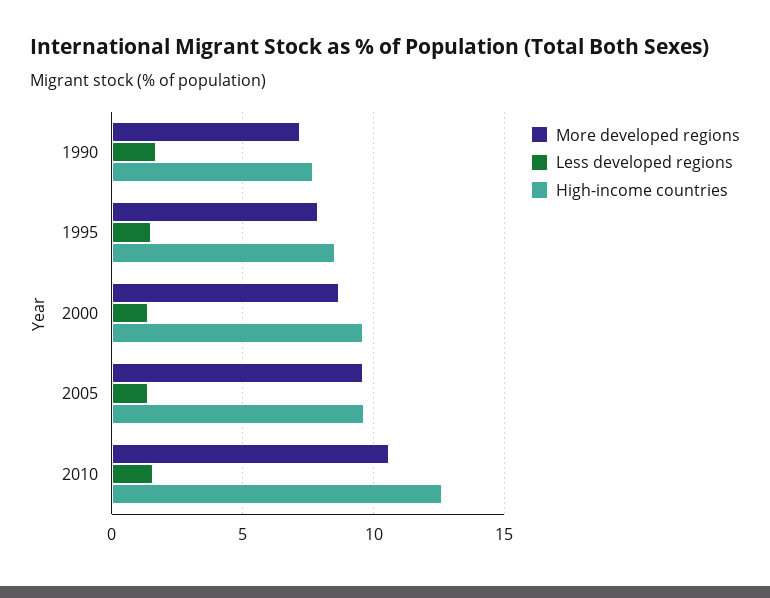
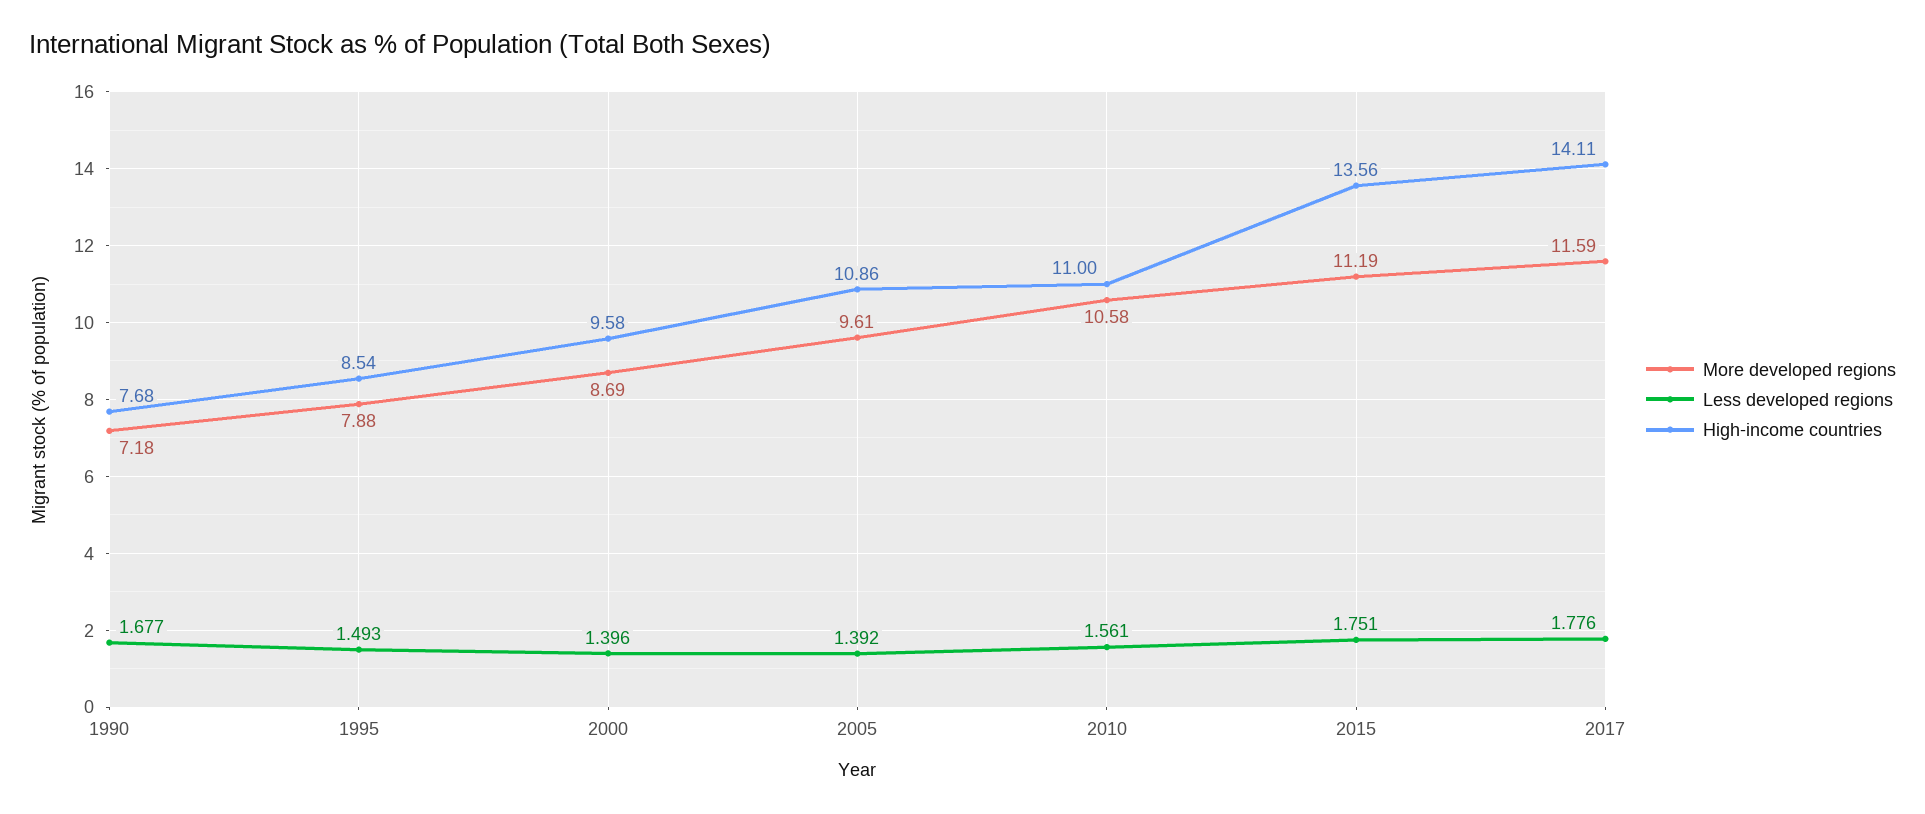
High-income countries, 2005: 9.5 -> 10.86
High-income countries, 2010: 12.5 -> 11
More developed regions, 2015: none -> 11.19
Less developed regions, 2015: none -> 1.751
High-income countries, 2015: none -> 13.56
More developed regions, 2017: none -> 11.59
Less developed regions, 2017: none -> 1.776
High-income countries, 2017: none -> 14.11

